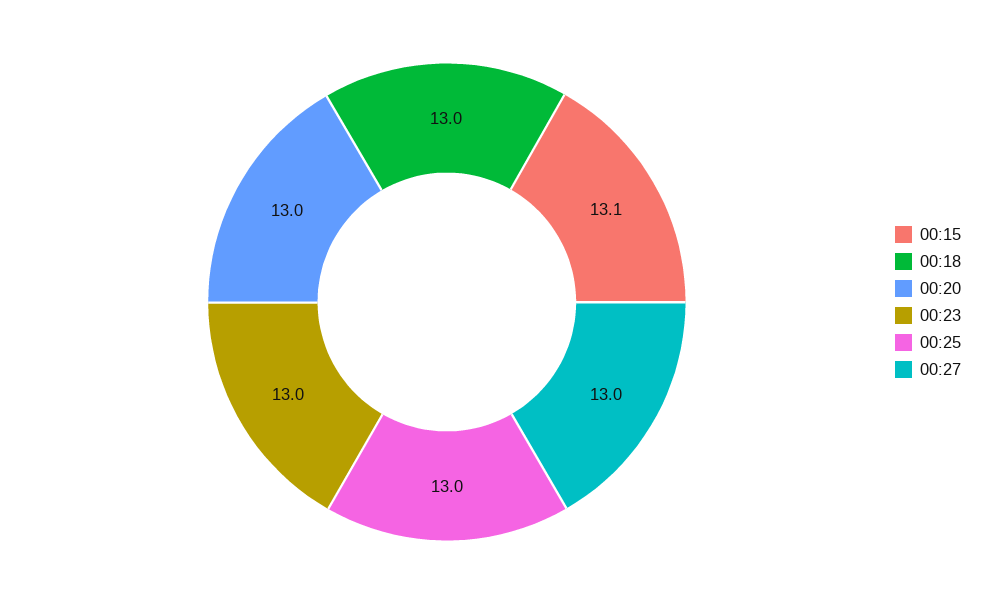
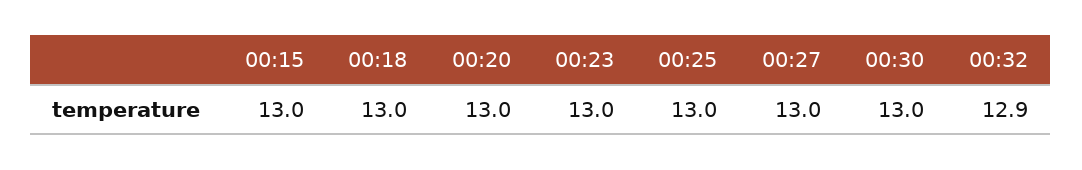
00:15: 13.1 -> 13
00:30: none -> 13
00:32: none -> 12.9

